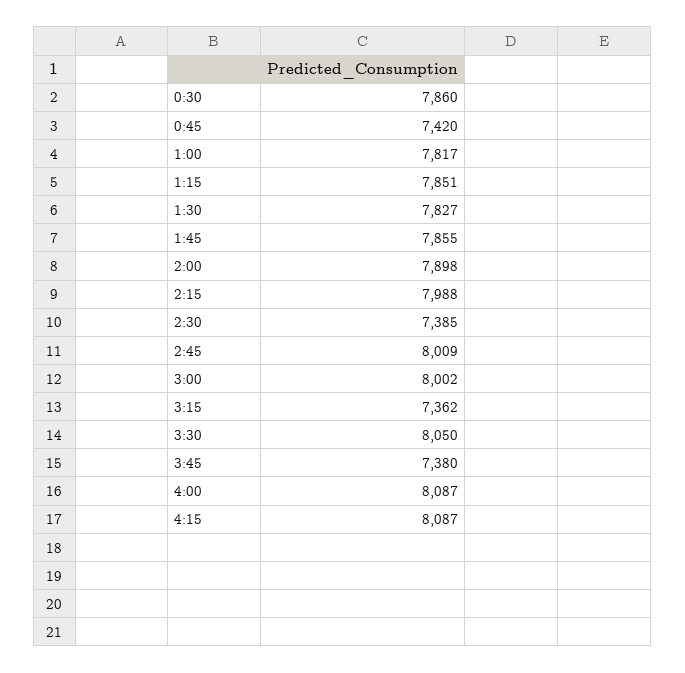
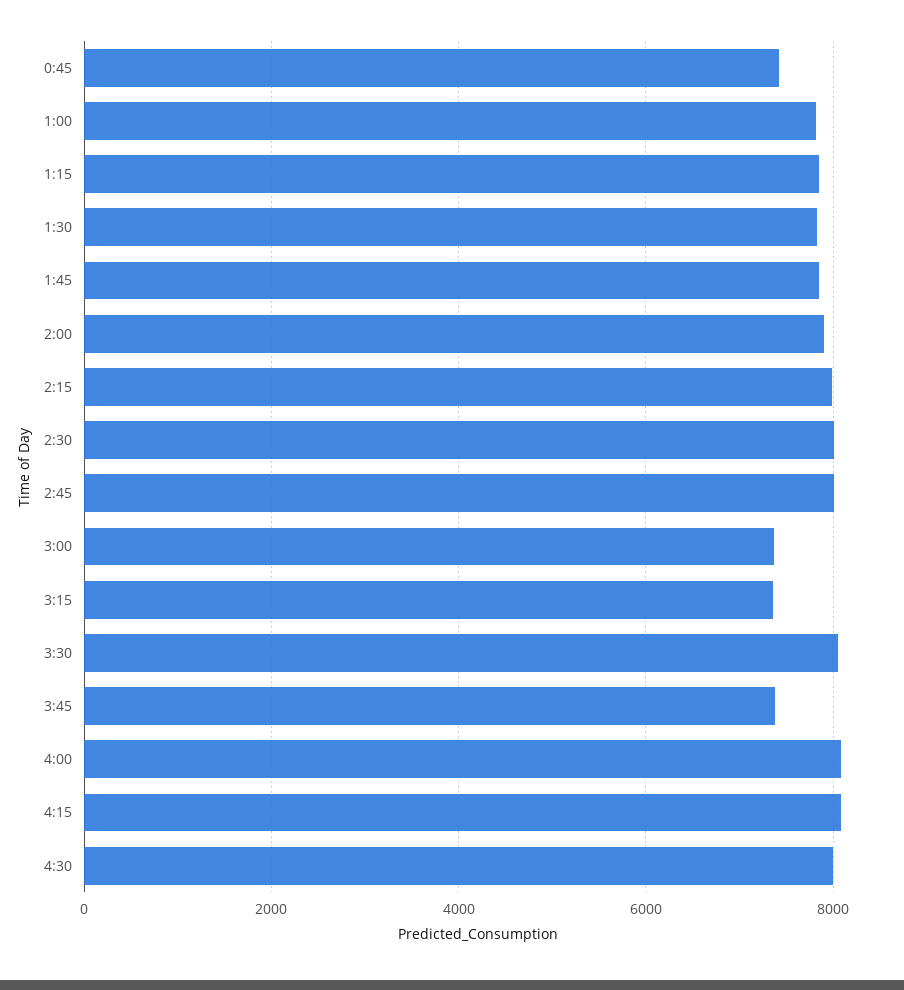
0:30: 7860 -> none
2:30: 7385 -> 8000
3:00: 8002 -> 7400
4:30: none -> 8000

